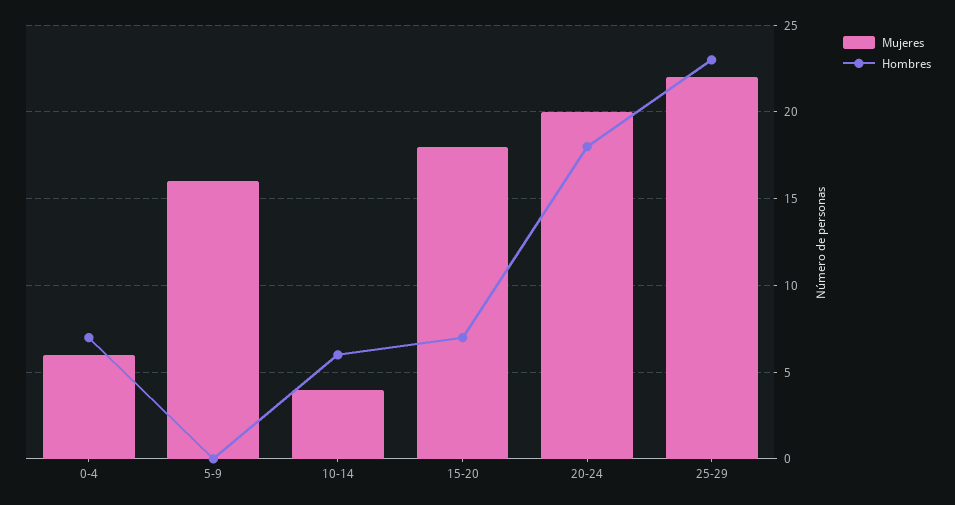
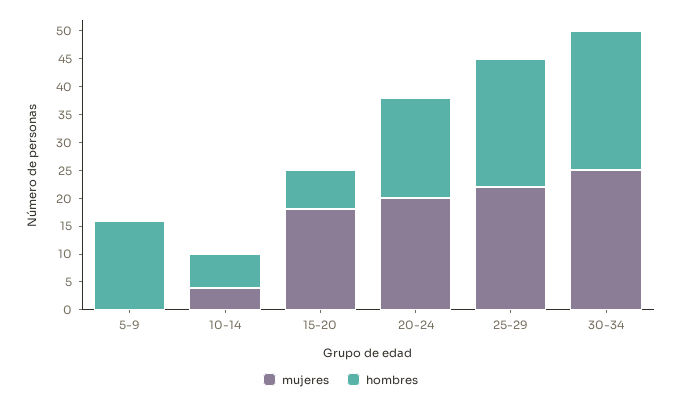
Mujeres, 0-4: 6 -> none
Hombres, 0-4: 7 -> none
Mujeres, 5-9: 16 -> 0
Hombres, 5-9: 0 -> 15
Mujeres, 30-34: none -> 25
Hombres, 30-34: none -> 25

